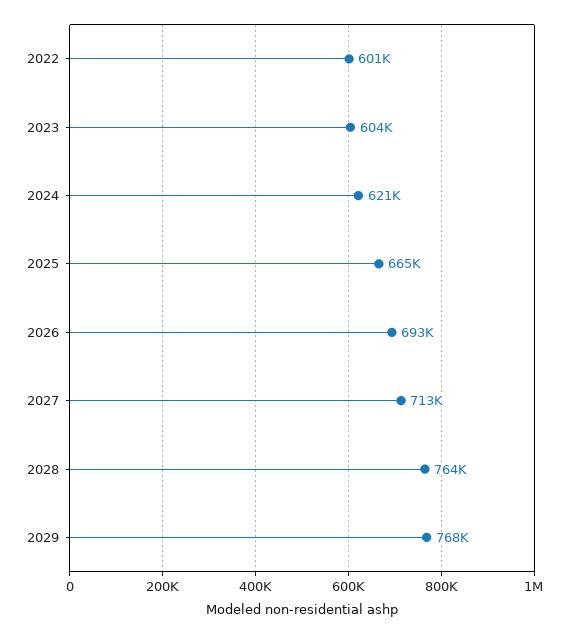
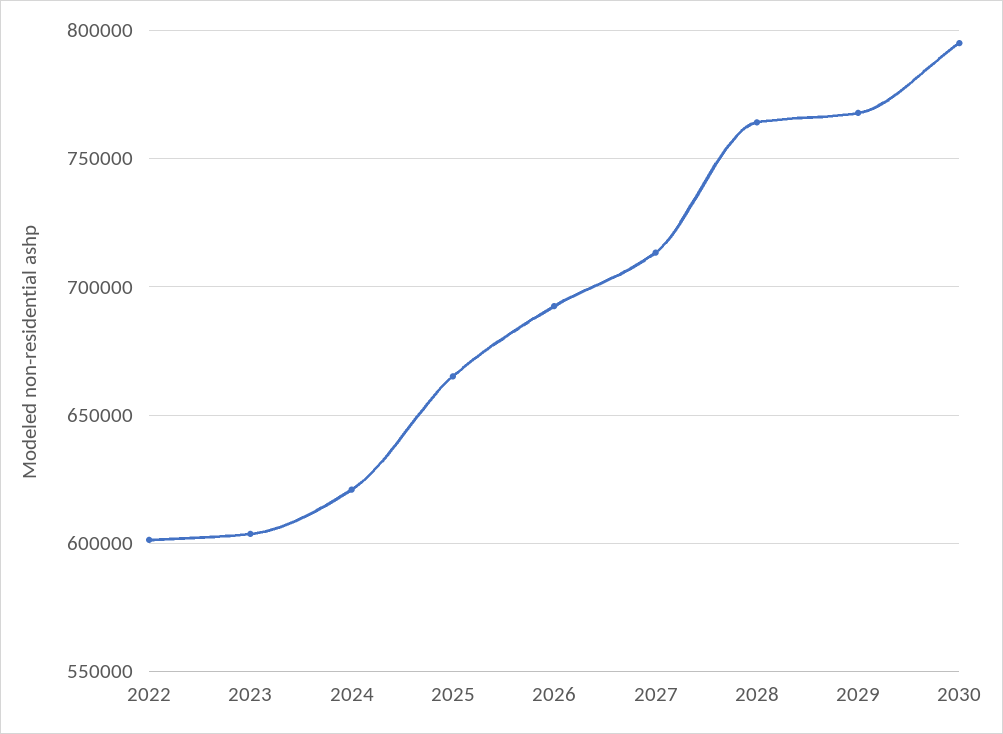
2030: none -> 795000

